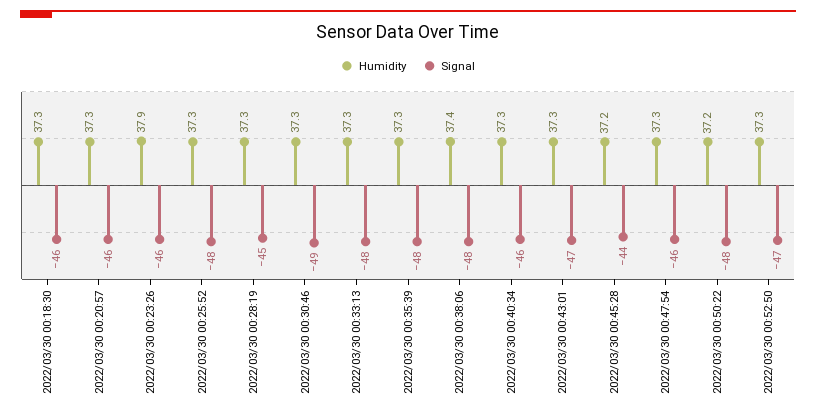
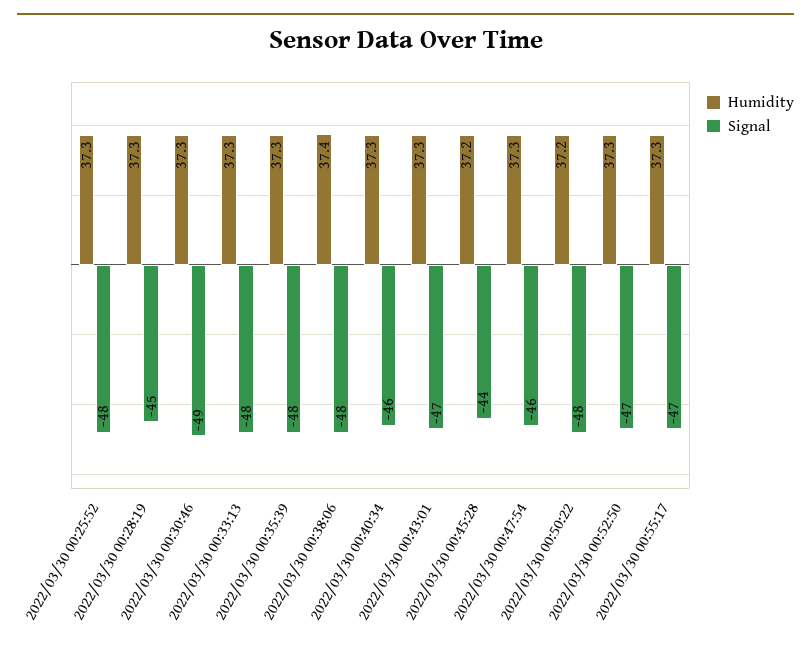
Humidity, 2022/03/30 00:18:30: 37.3 -> none
Signal, 2022/03/30 00:18:30: -46 -> none
Humidity, 2022/03/30 00:20:57: 37.3 -> none
Signal, 2022/03/30 00:20:57: -46 -> none
Humidity, 2022/03/30 00:23:26: 37.9 -> none
Signal, 2022/03/30 00:23:26: -46 -> none
Humidity, 2022/03/30 00:55:17: none -> 37.3
Signal, 2022/03/30 00:55:17: none -> -47

